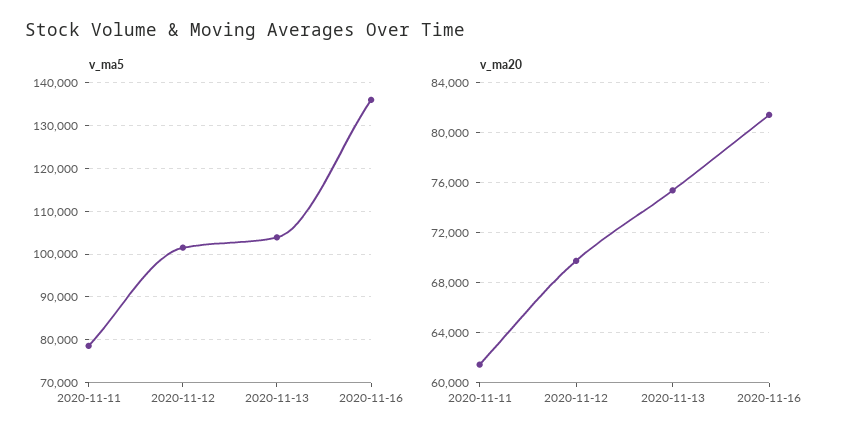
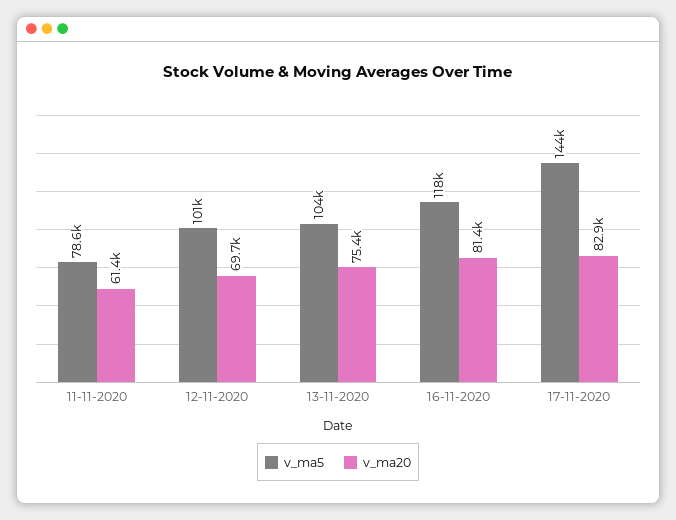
v_ma5, 2020-11-16: 136000 -> 118000
v_ma5, 17-11-2020: none -> 144000
v_ma20, 17-11-2020: none -> 82900

